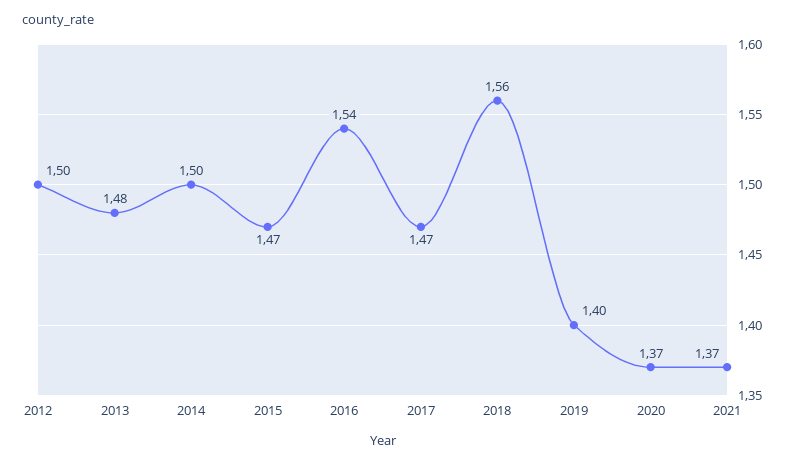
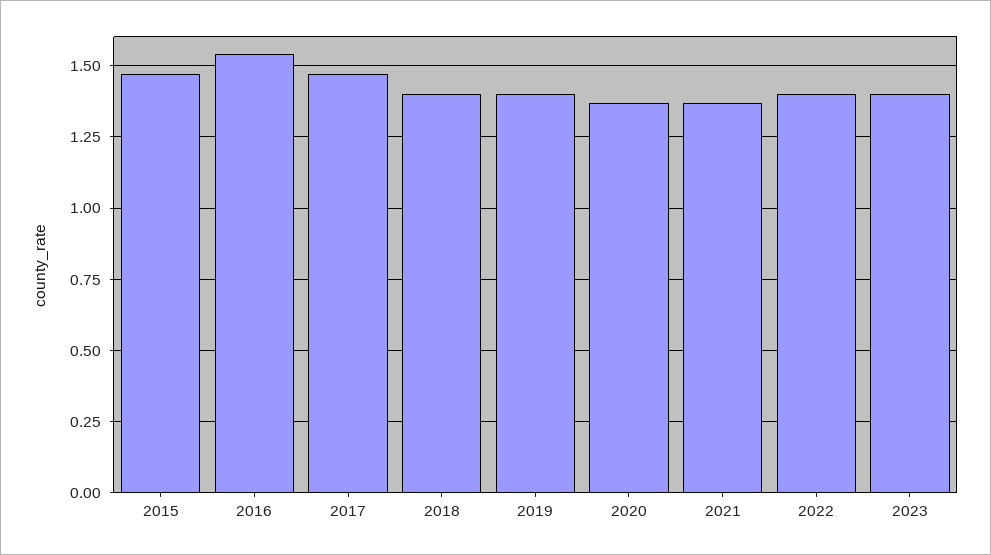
2012: 1.5 -> none
2013: 1.48 -> none
2014: 1.5 -> none
2018: 1.56 -> 1.4
2022: none -> 1.4
2023: none -> 1.4

